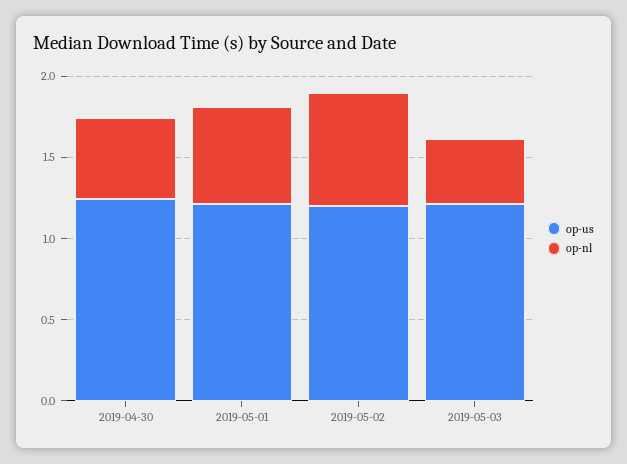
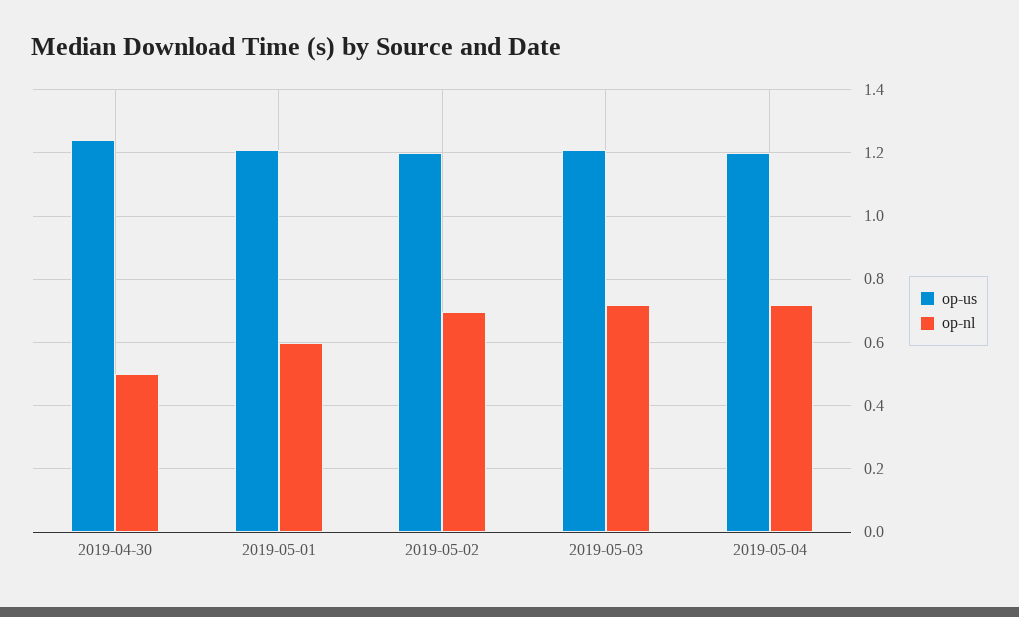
op-nl, 2019-05-03: 0.4 -> 0.72
op-us, 2019-05-04: none -> 1.2
op-nl, 2019-05-04: none -> 0.72

